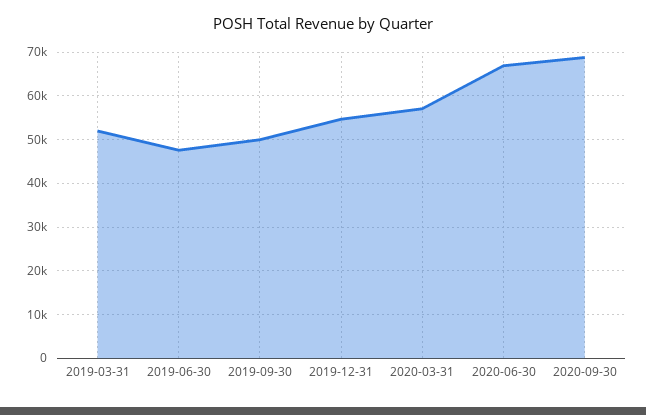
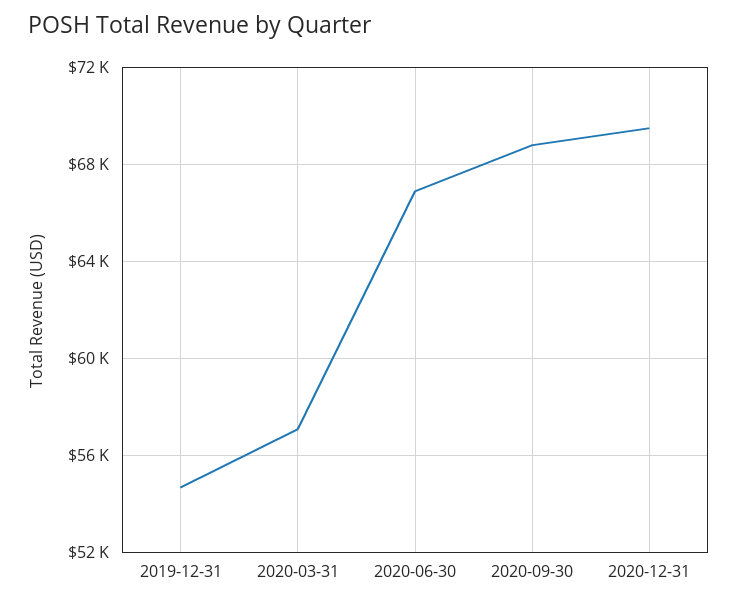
2019-03-31: 52000 -> none
2019-06-30: 48000 -> none
2019-09-30: 50000 -> none
2020-12-31: none -> 69500

